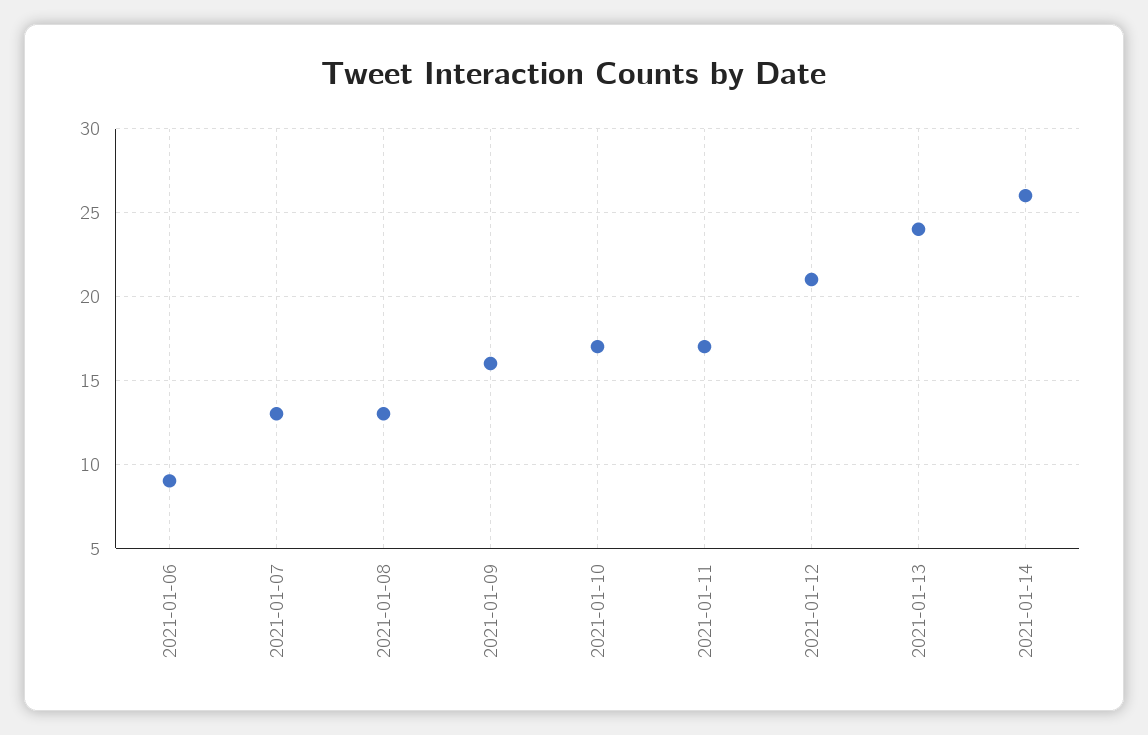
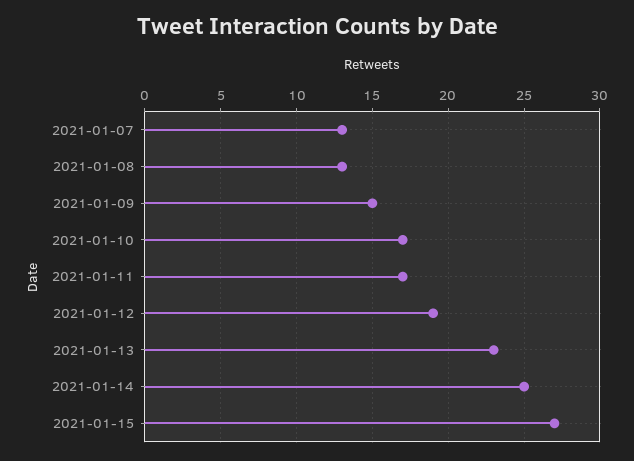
2021-01-06: 9 -> none
2021-01-09: 16 -> 15
2021-01-12: 21 -> 19
2021-01-13: 24 -> 23
2021-01-14: 26 -> 25
2021-01-15: none -> 27

